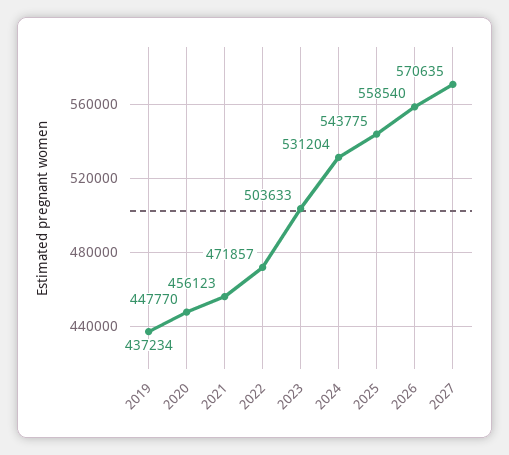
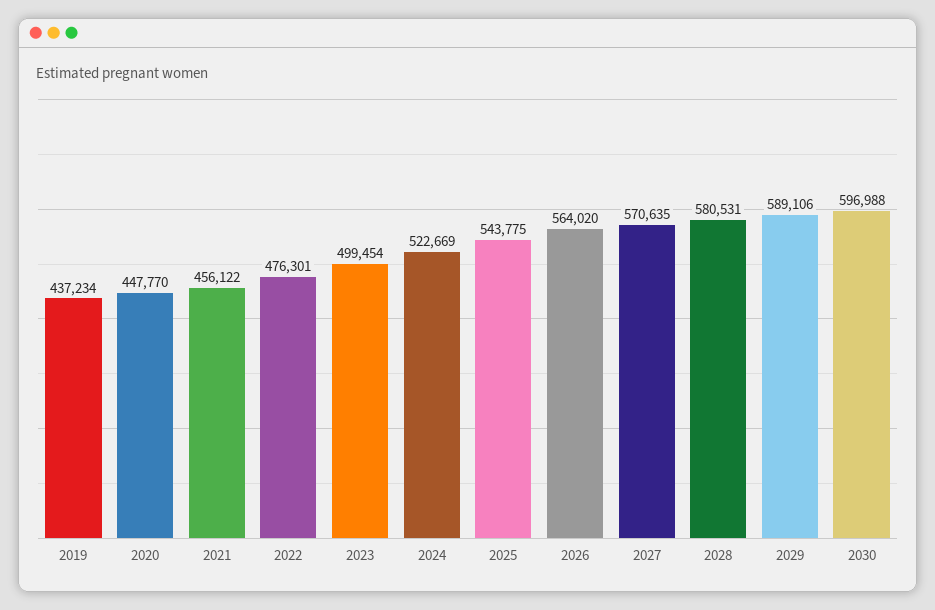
2021: 456123 -> 456122
2022: 471857 -> 476301
2023: 503633 -> 499454
2024: 531204 -> 522669
2026: 558540 -> 564020
2028: none -> 580531
2029: none -> 589106
2030: none -> 596988

